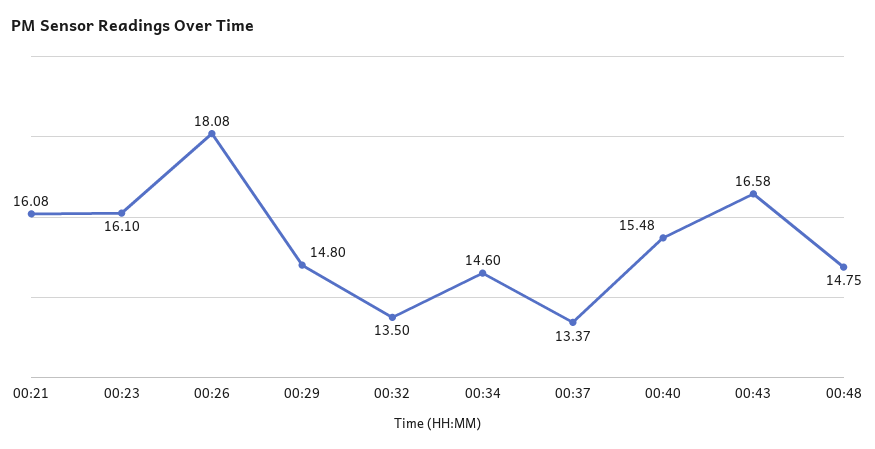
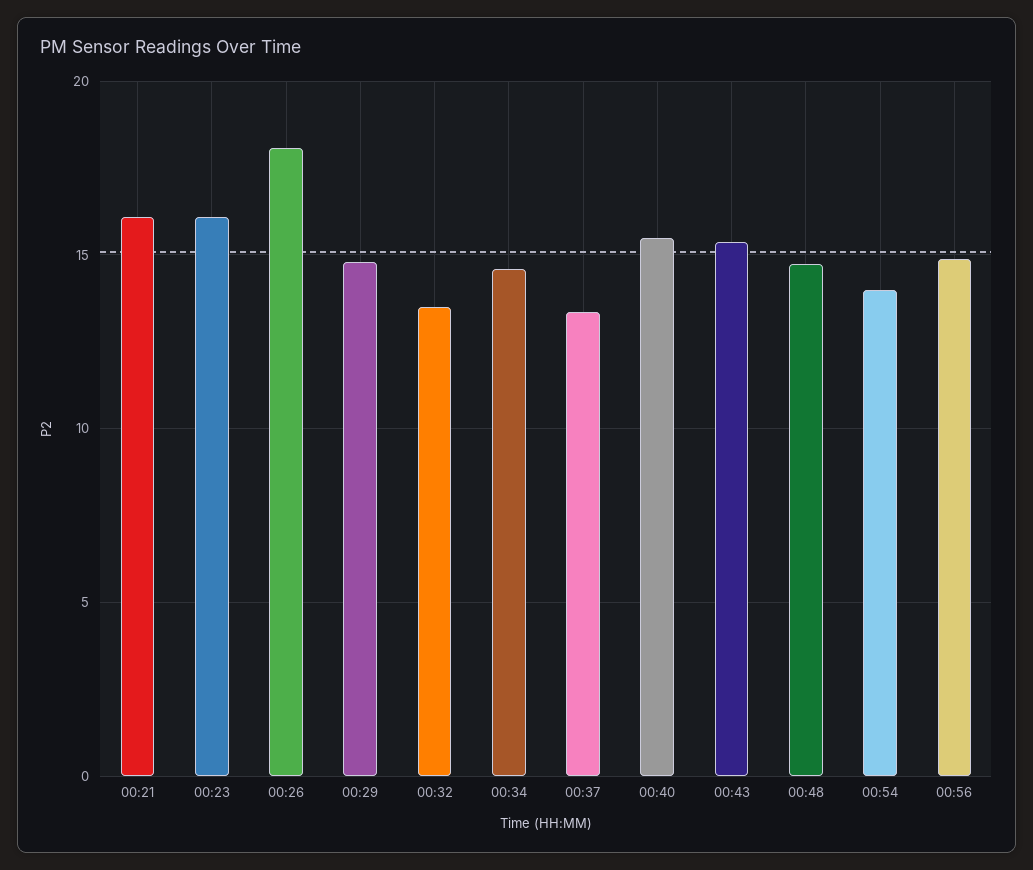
00:43: 16.58 -> 15.5
00:54: none -> 14
00:56: none -> 15

